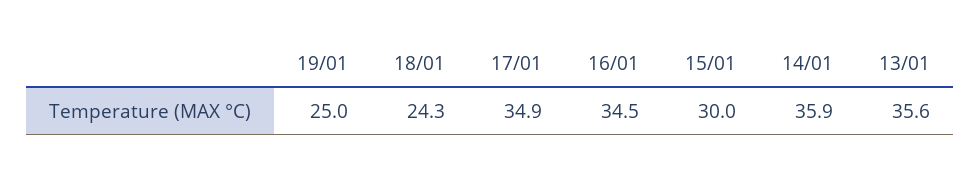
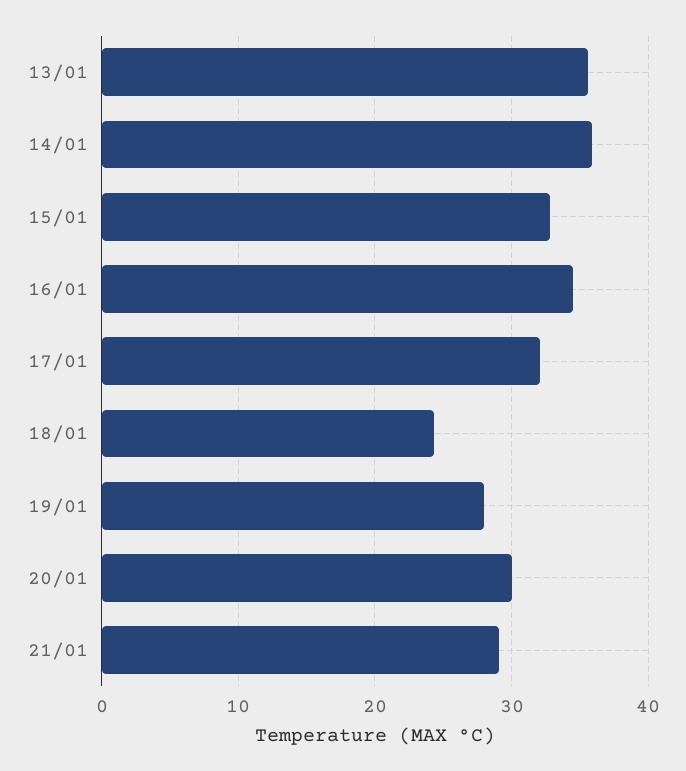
19/01: 25 -> 28
17/01: 34.9 -> 32
15/01: 30 -> 33
20/01: none -> 30
21/01: none -> 29

